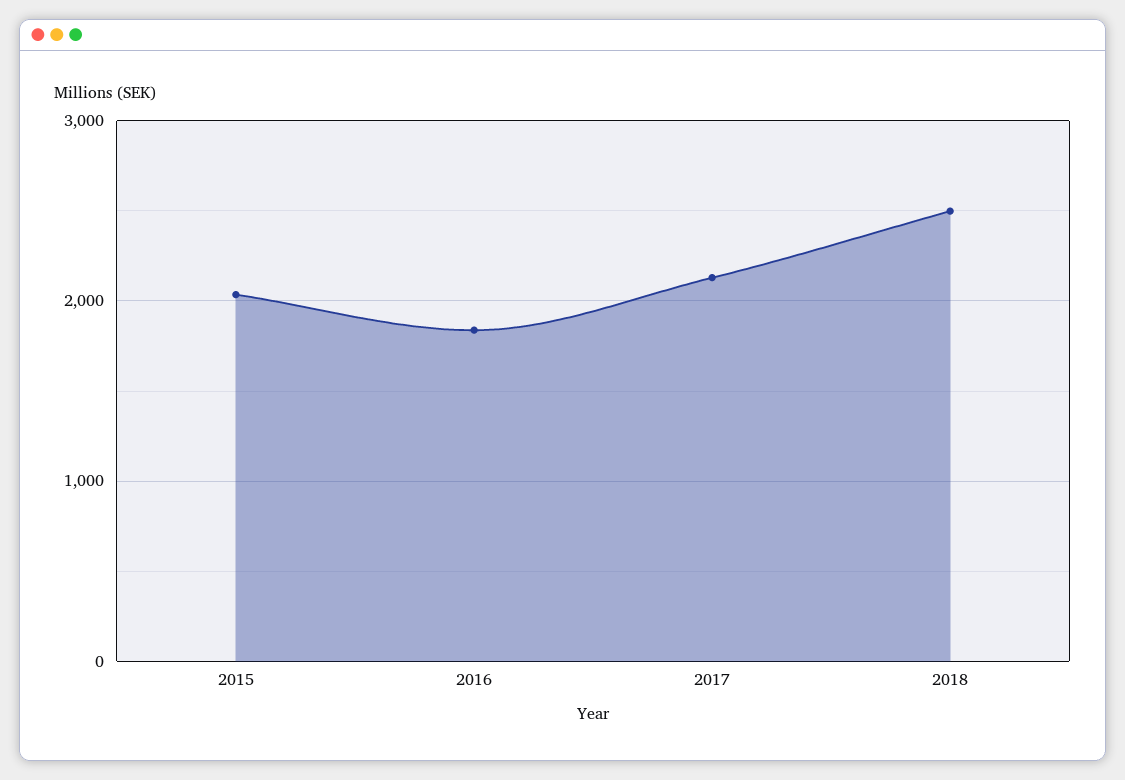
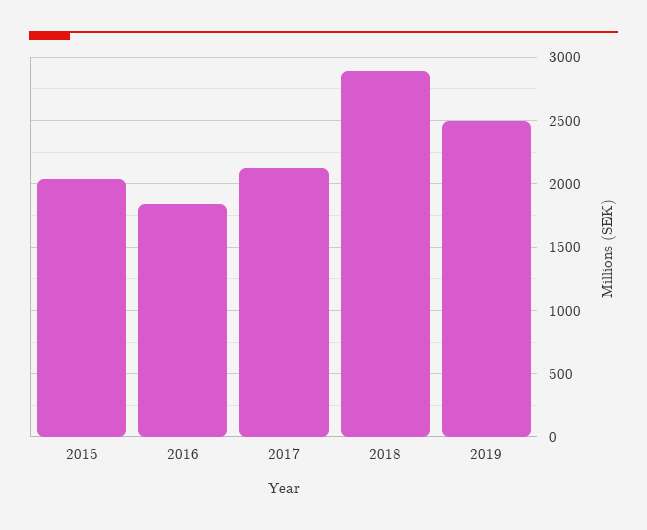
2018: 2500 -> 2900
2019: none -> 2500

